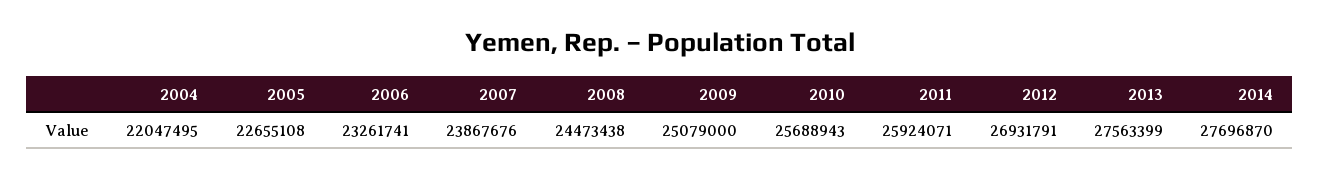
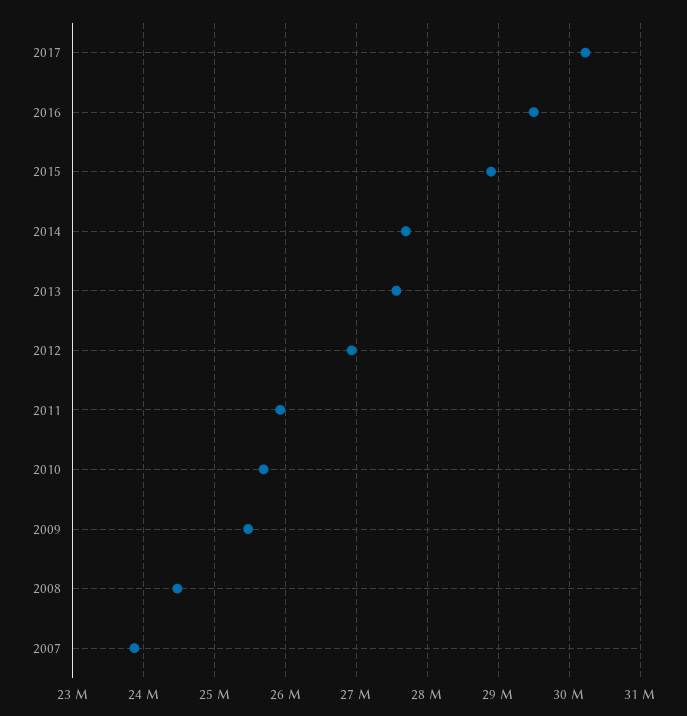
2004: 22047495 -> none
2005: 22655108 -> none
2006: 23261741 -> none
2009: 25079000 -> 25500000
2017: none -> 30200000
2016: none -> 29500000
2015: none -> 28900000

